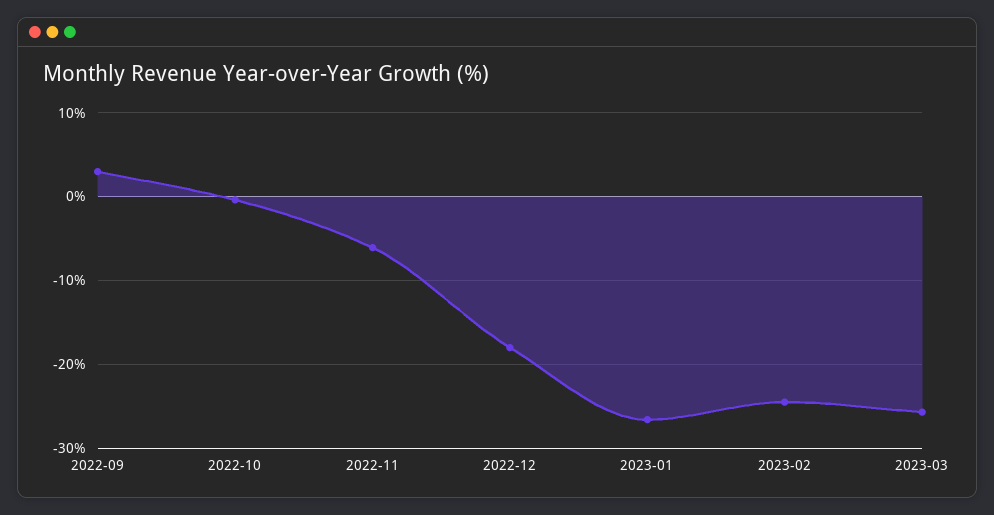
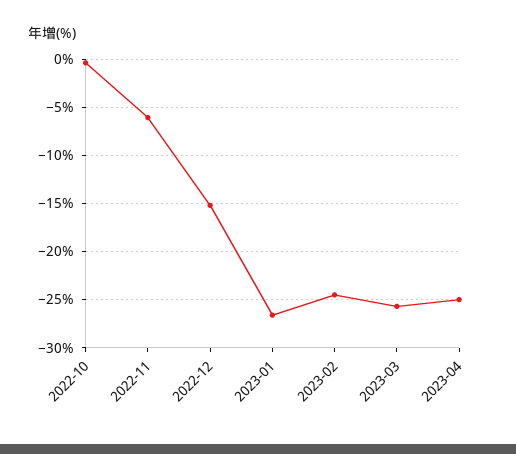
2022-09: 3 -> none
2022-12: -18 -> -15
2023-04: none -> -25

